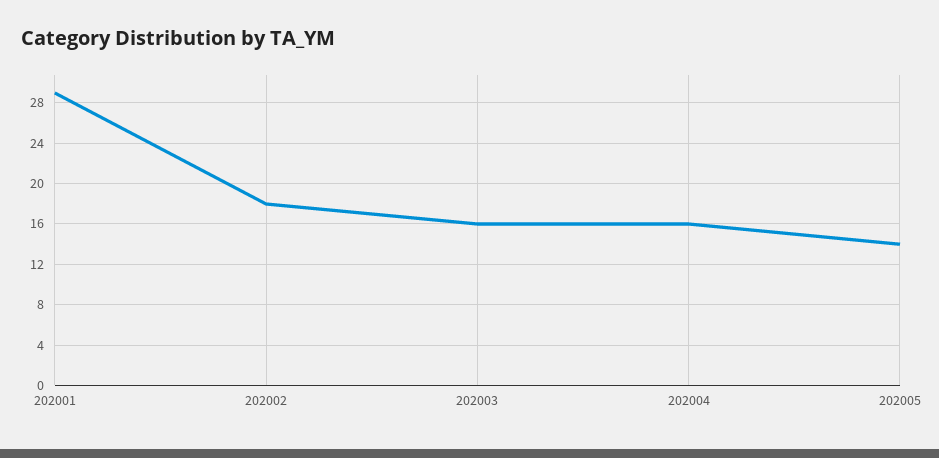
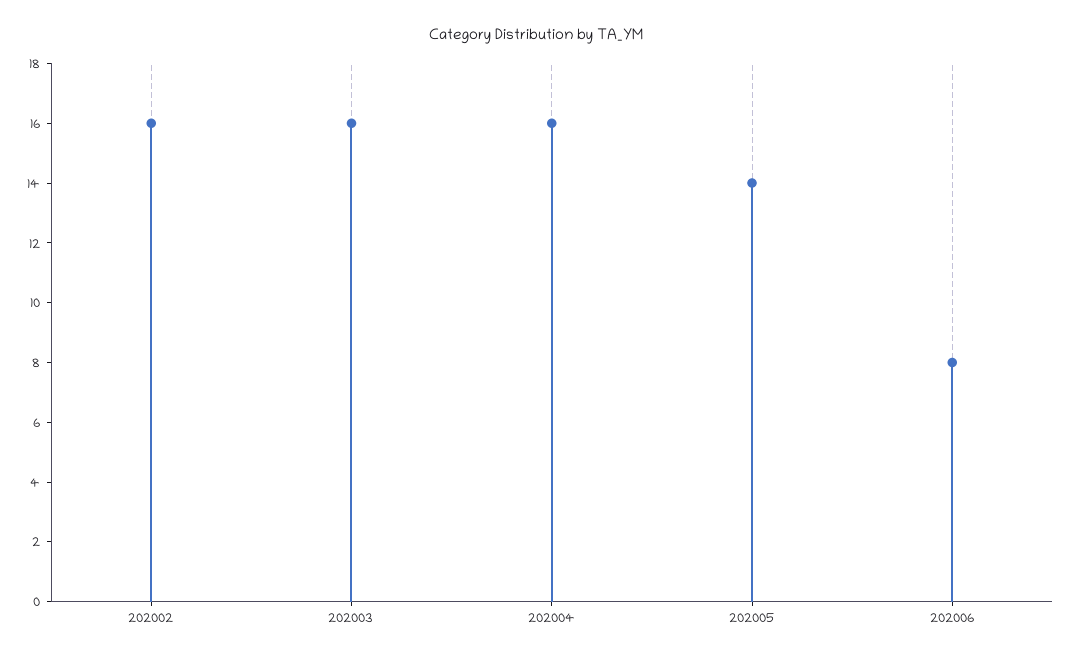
202001: 29 -> none
202002: 18 -> 16
202006: none -> 8

